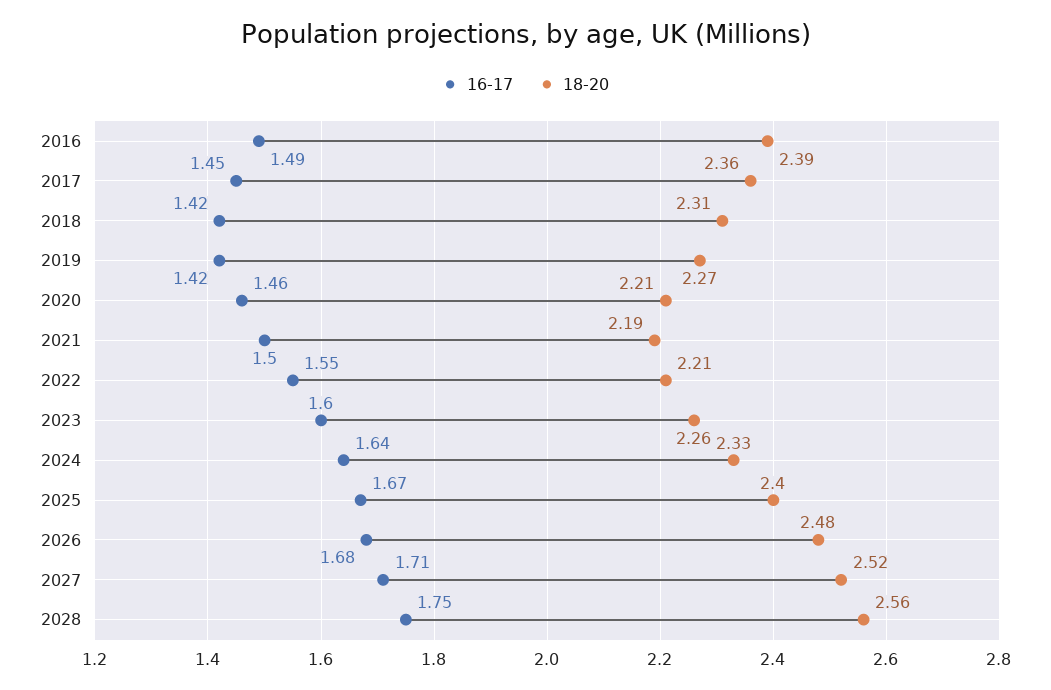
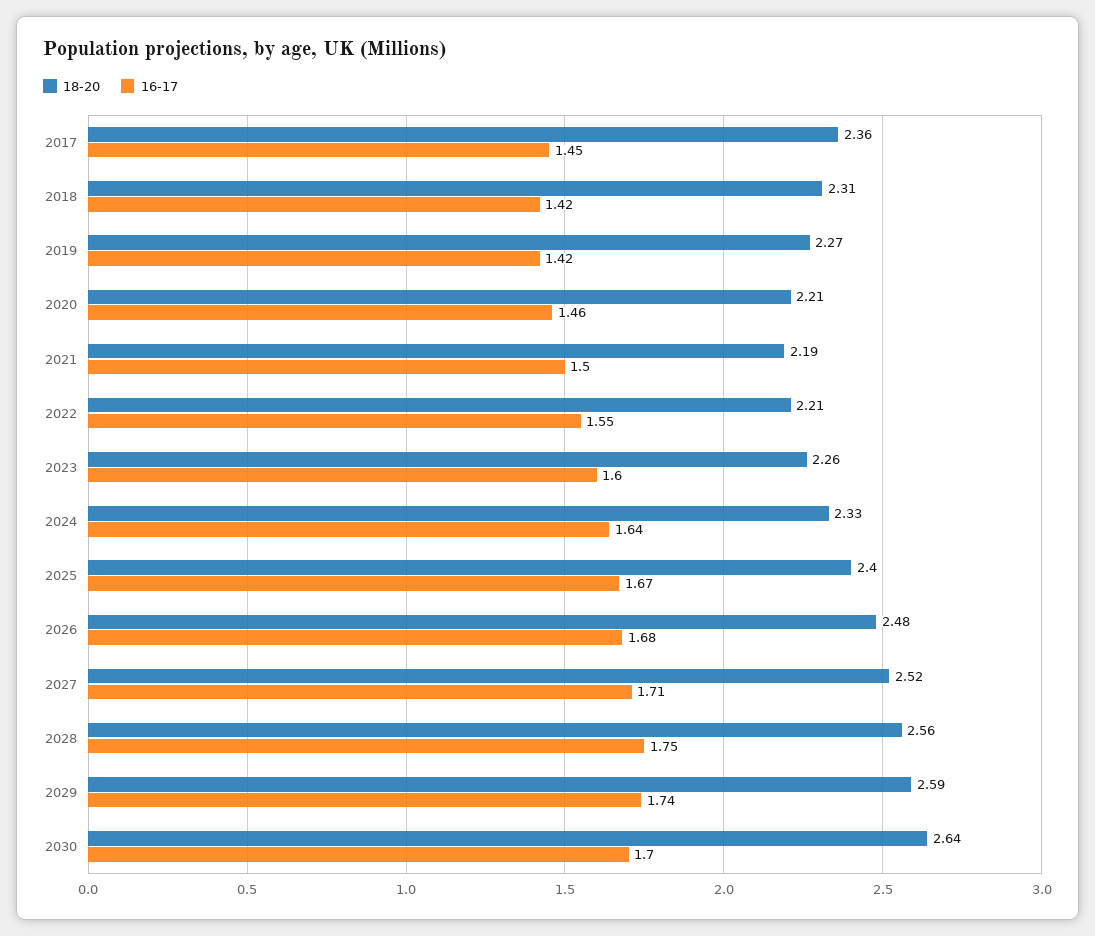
16-17, 2016: 1.49 -> none
18-20, 2016: 2.39 -> none
18-20, 2029: none -> 2.59
16-17, 2029: none -> 1.74
18-20, 2030: none -> 2.64
16-17, 2030: none -> 1.7

